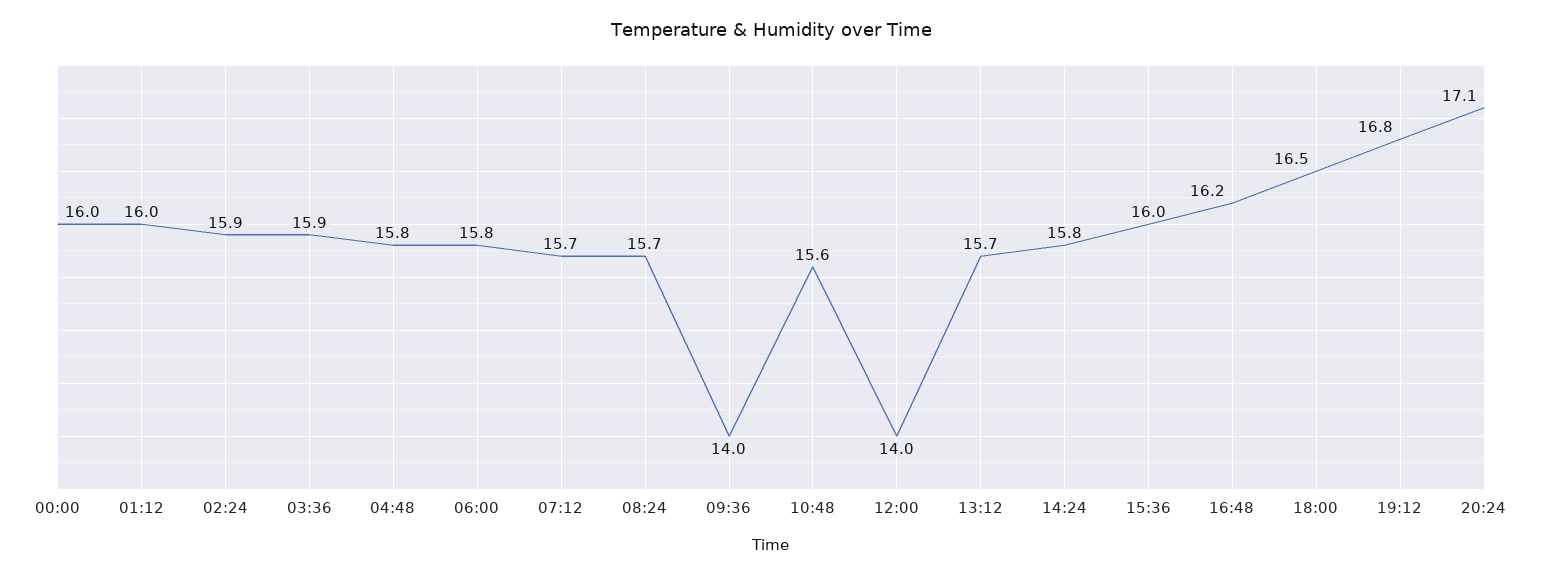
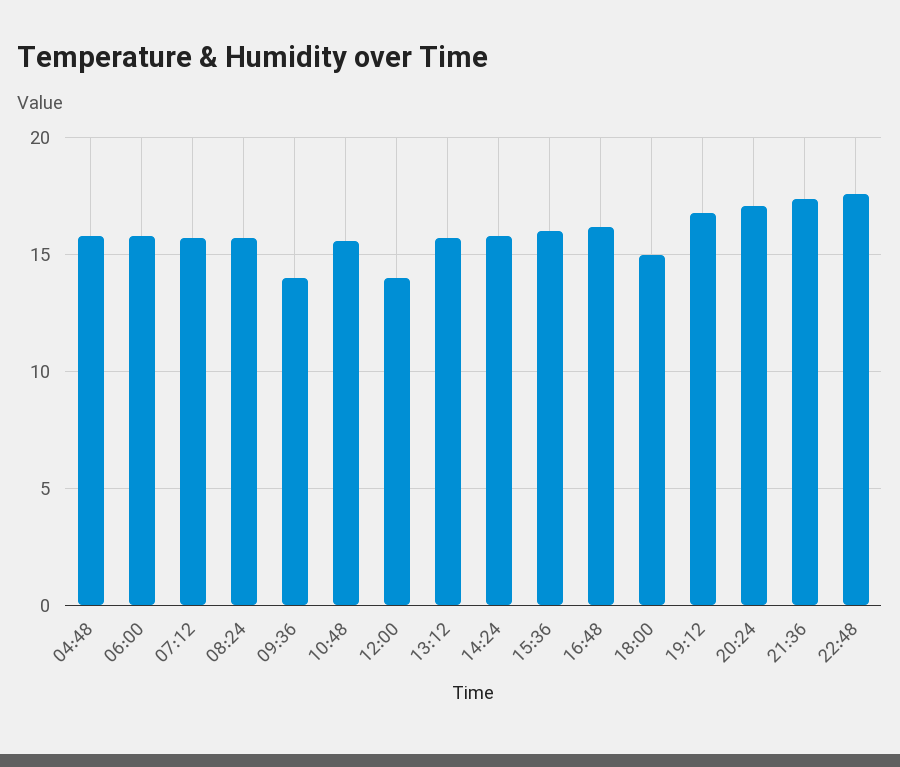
00:00: 16 -> none
01:12: 16 -> none
02:24: 15.9 -> none
03:36: 15.9 -> none
18:00: 16.5 -> 15
21:36: none -> 17.5
22:48: none -> 17.5

